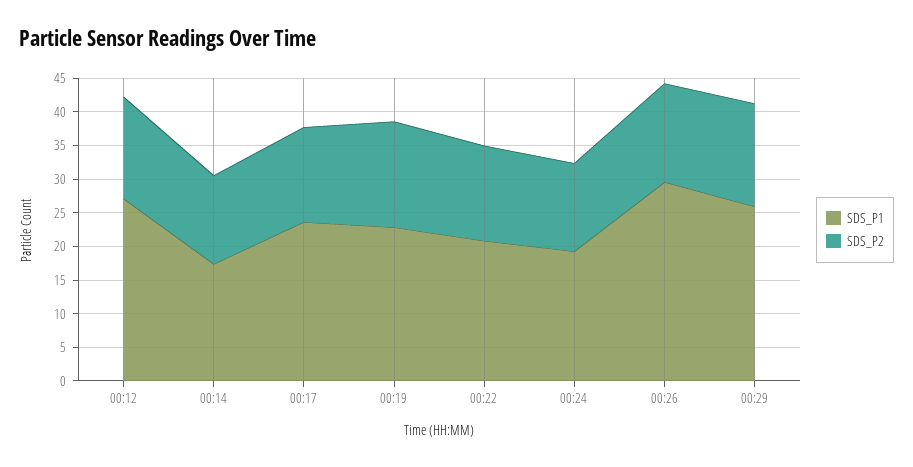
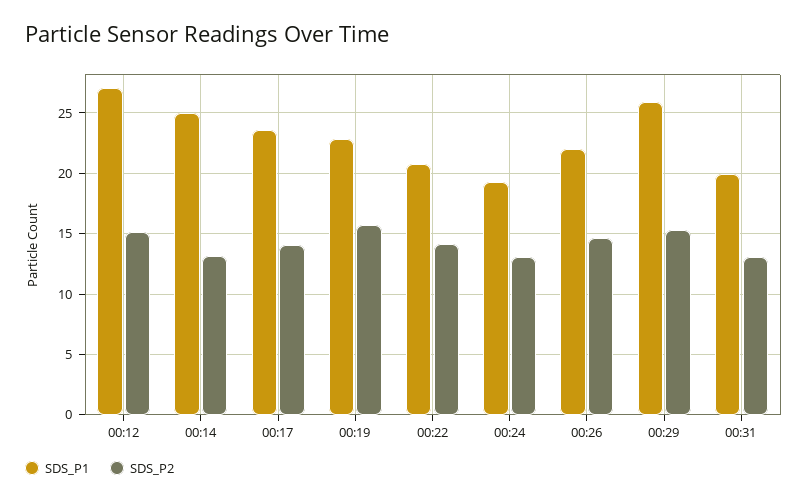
SDS_P1, 00:14: 17.5 -> 25
SDS_P1, 00:26: 30 -> 22
SDS_P1, 00:31: none -> 20
SDS_P2, 00:31: none -> 13

